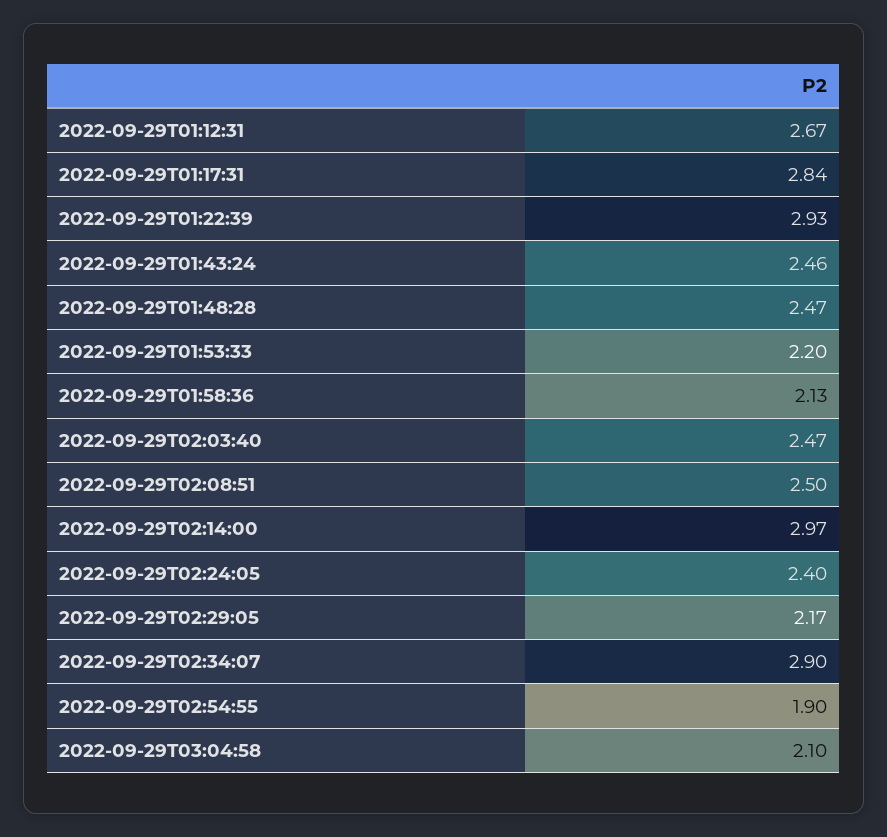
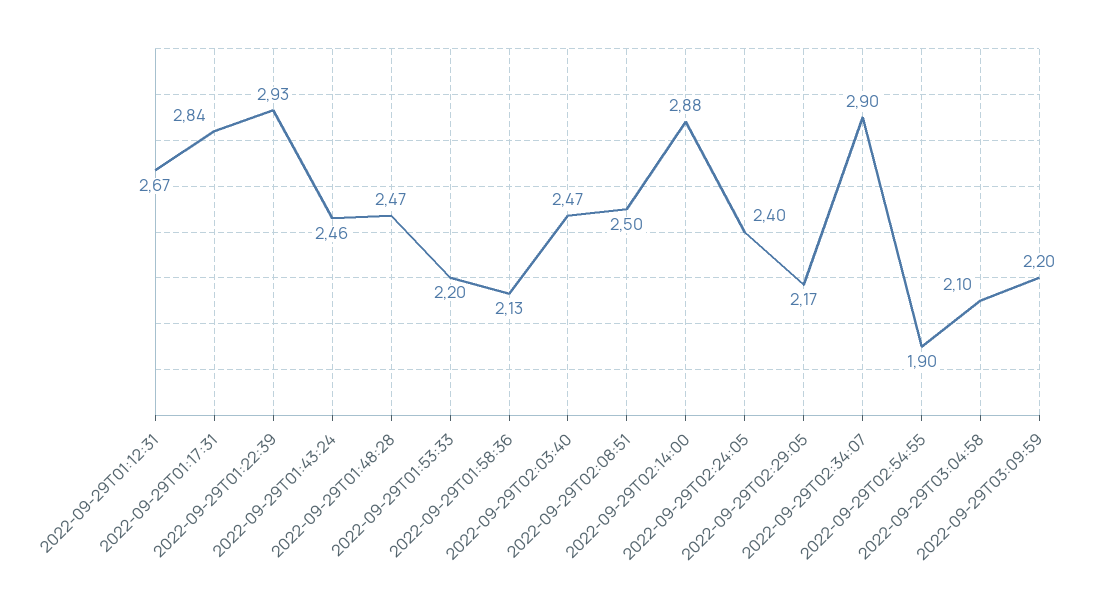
2022-09-29T02:14:00: 2.97 -> 2.88
2022-09-29T03:09:59: none -> 2.2

